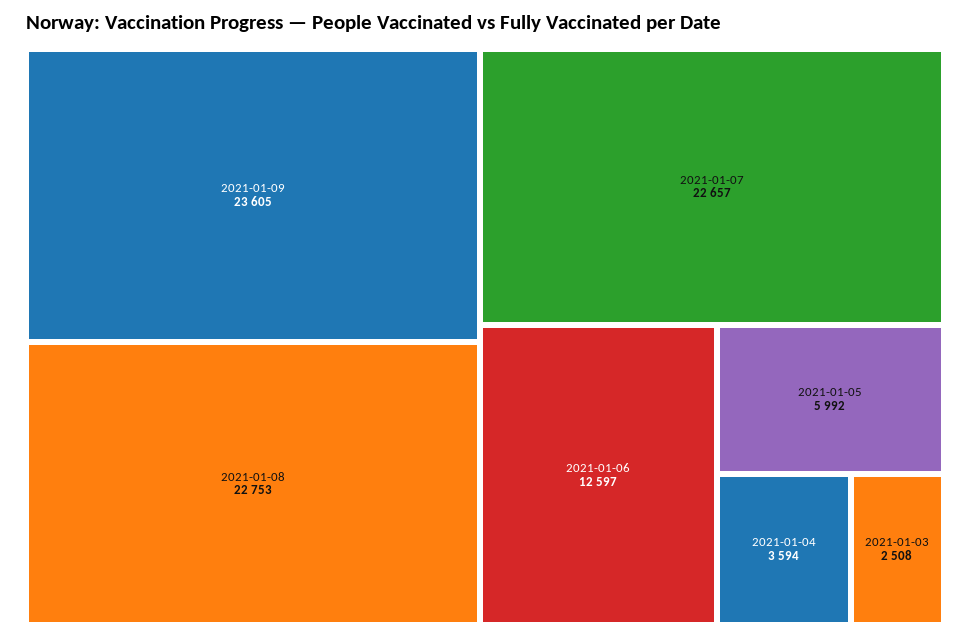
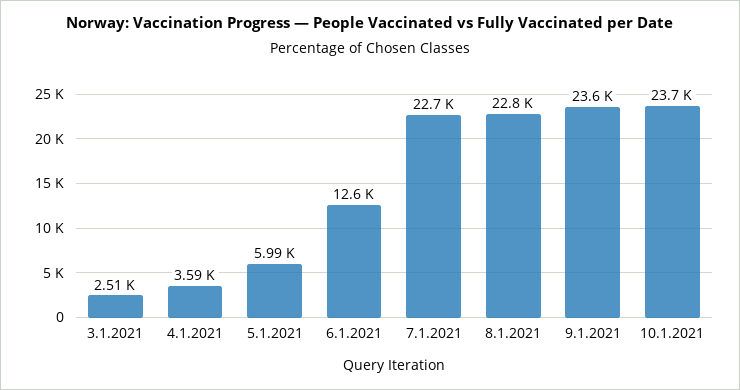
10.1.2021: none -> 23700

